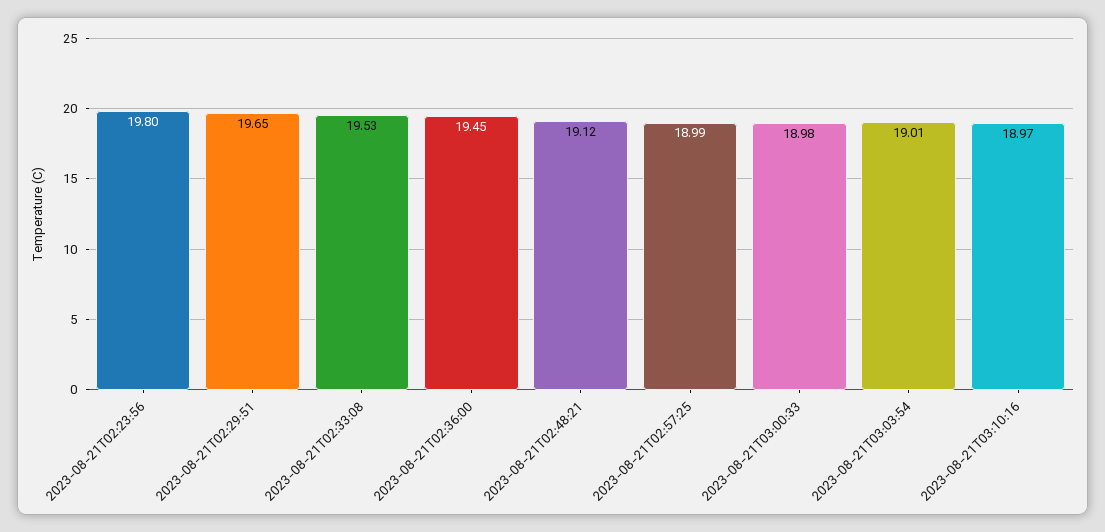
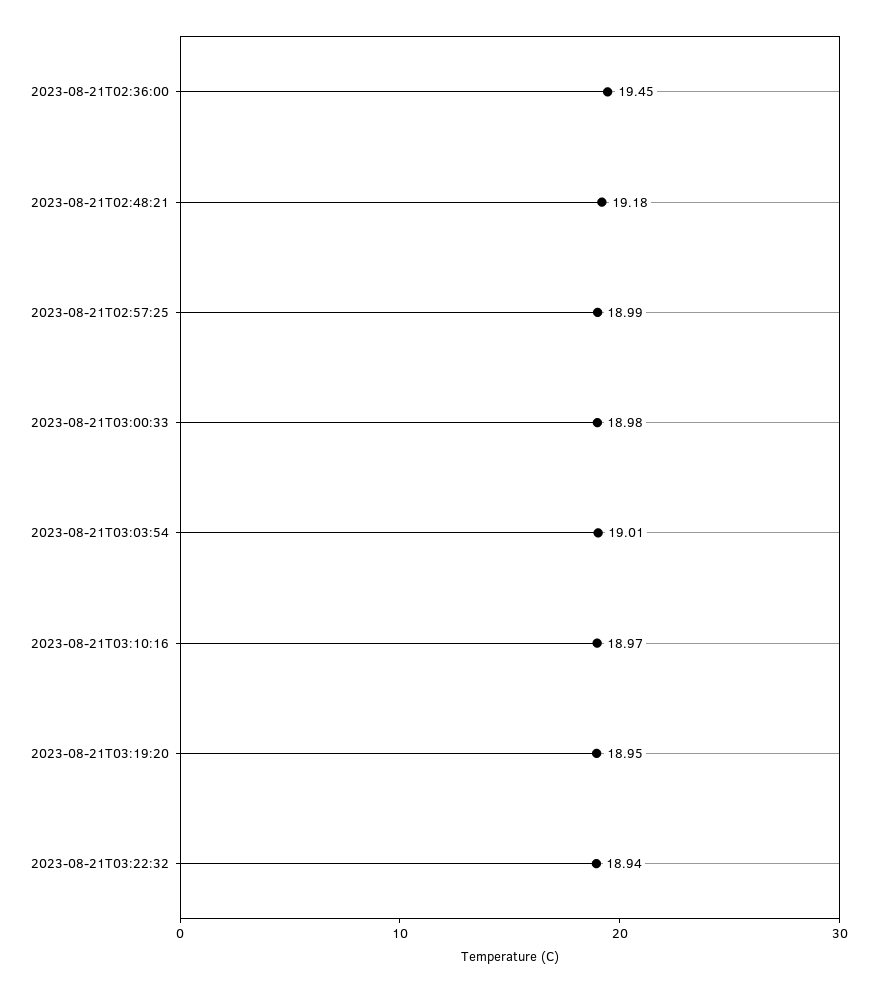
2023-08-21T02:23:56: 19.8 -> none
2023-08-21T02:29:51: 19.65 -> none
2023-08-21T02:33:08: 19.53 -> none
2023-08-21T02:48:21: 19.12 -> 19.18
2023-08-21T03:19:20: none -> 18.95
2023-08-21T03:22:32: none -> 18.94

